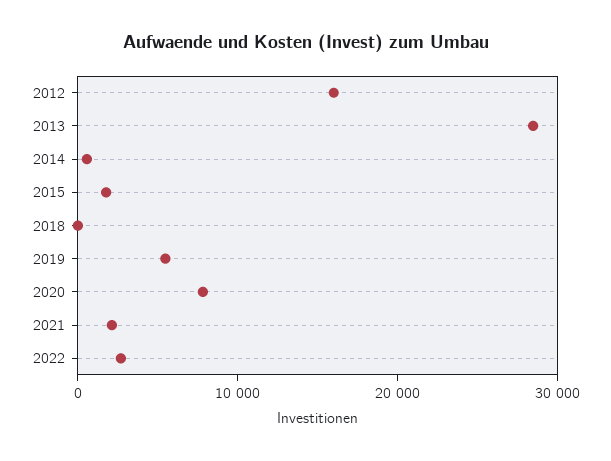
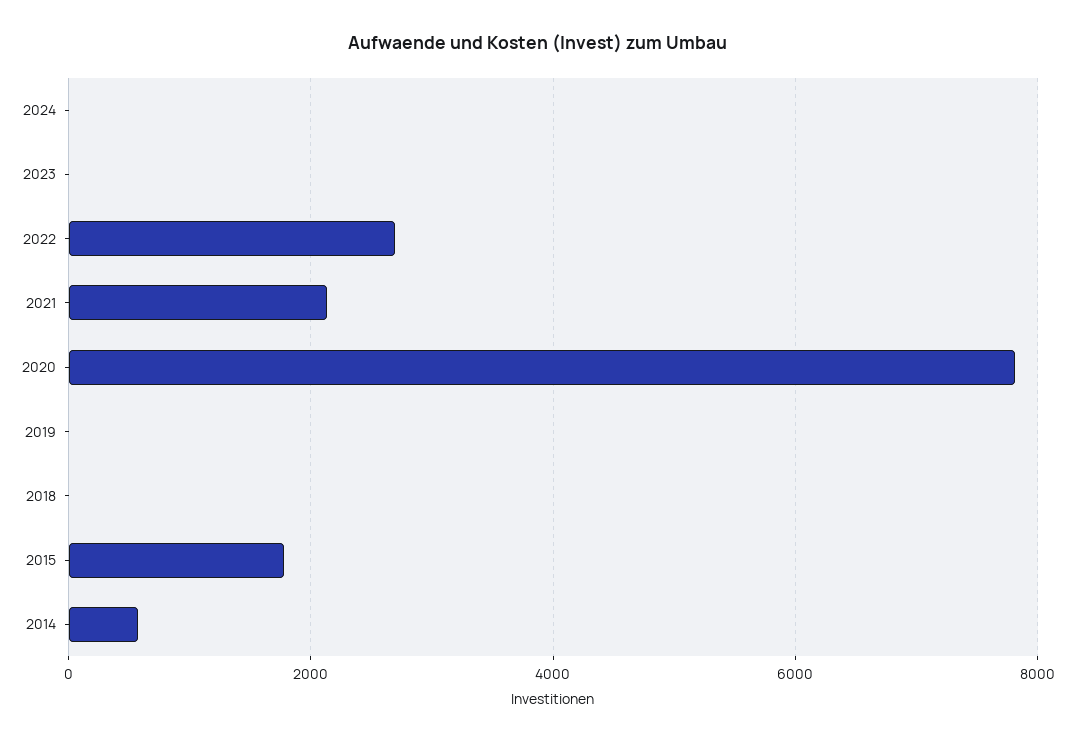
2012: 16000 -> none
2013: 28000 -> none
2019: 6000 -> 0
2024: none -> 0
2023: none -> 0

